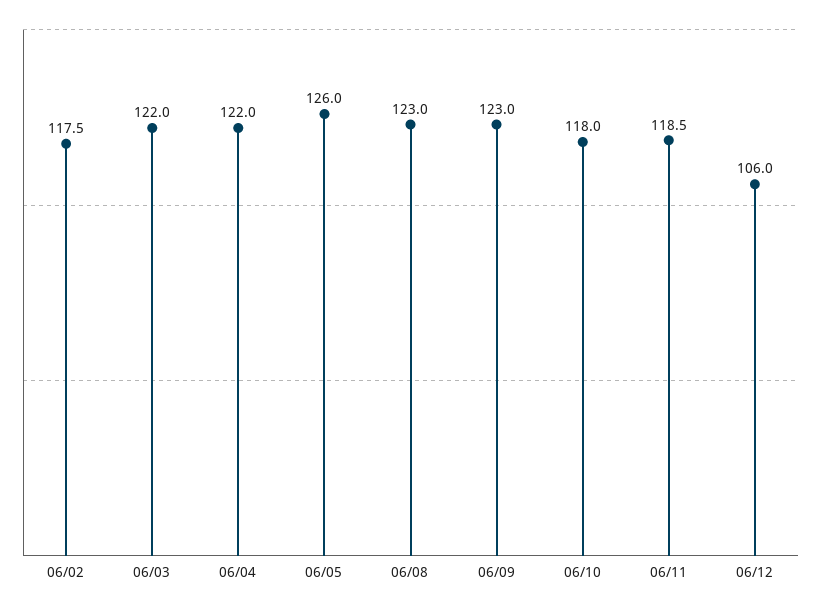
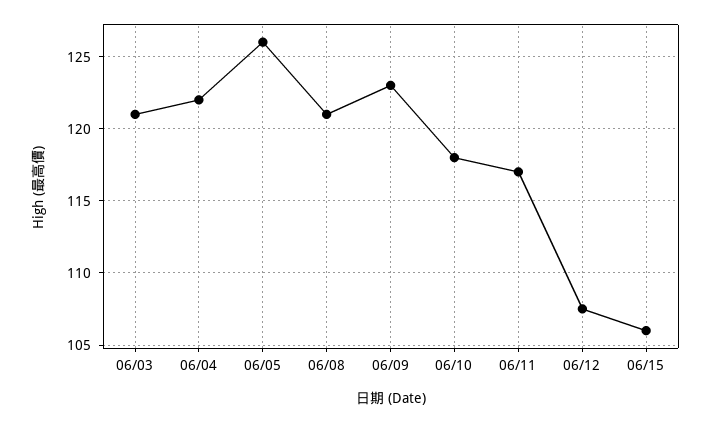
06/02: 117.5 -> none
06/03: 122 -> 121
06/08: 123 -> 121
06/11: 118.5 -> 117
06/12: 106 -> 107.5
06/15: none -> 106

